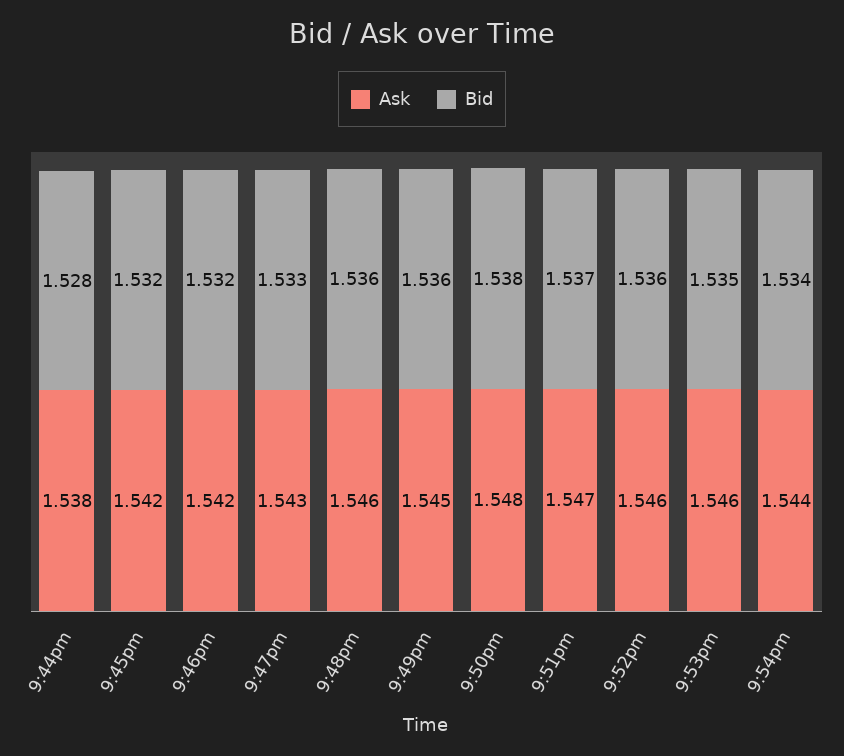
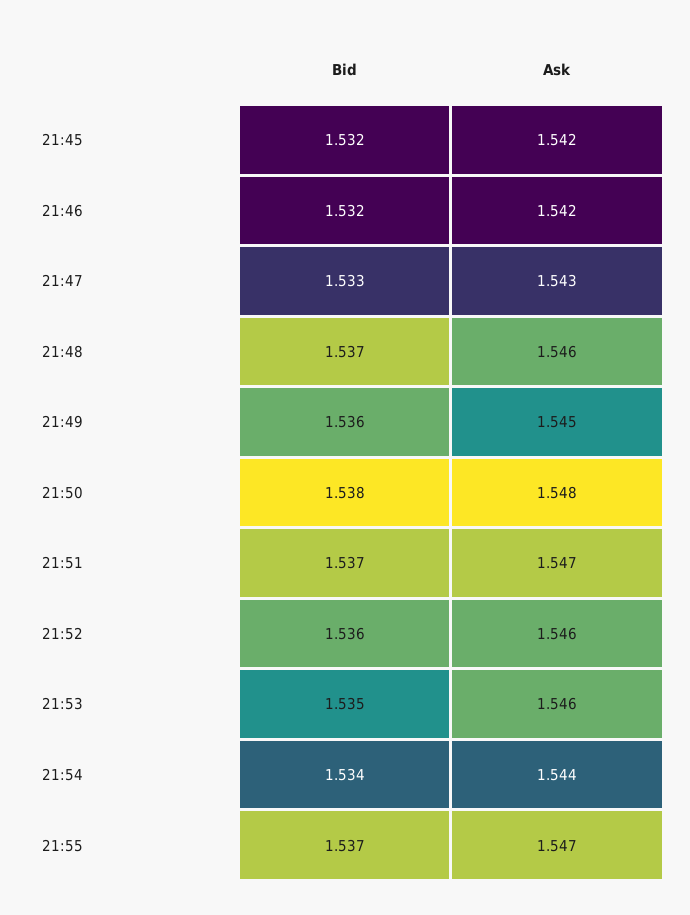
Ask, 9:44pm: 1.538 -> none
Bid, 9:44pm: 1.528 -> none
Bid, 9:48pm: 1.536 -> 1.537
Bid, 21:55: none -> 1.537
Ask, 21:55: none -> 1.547

